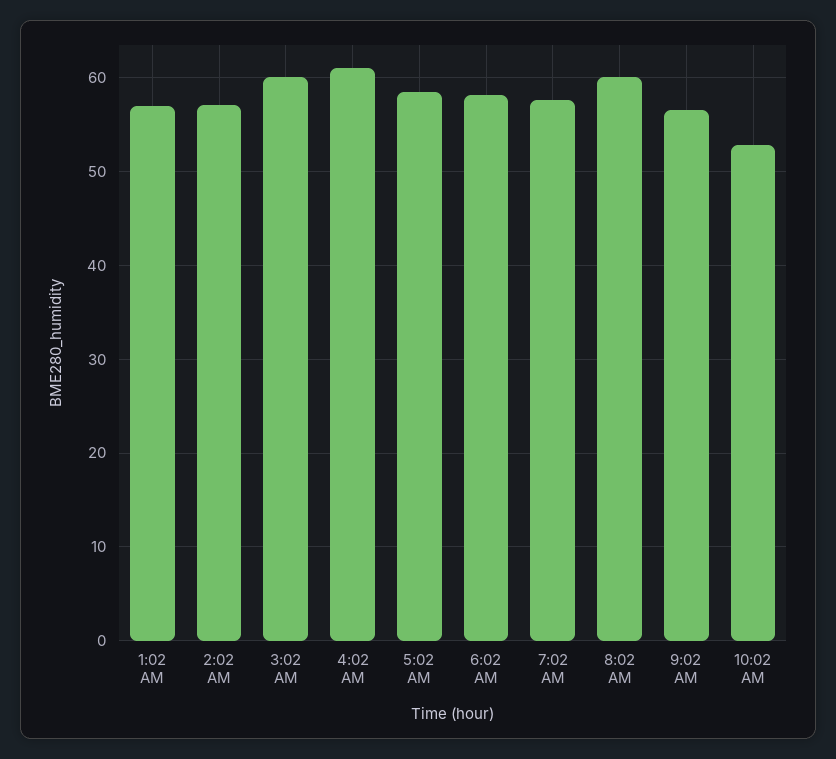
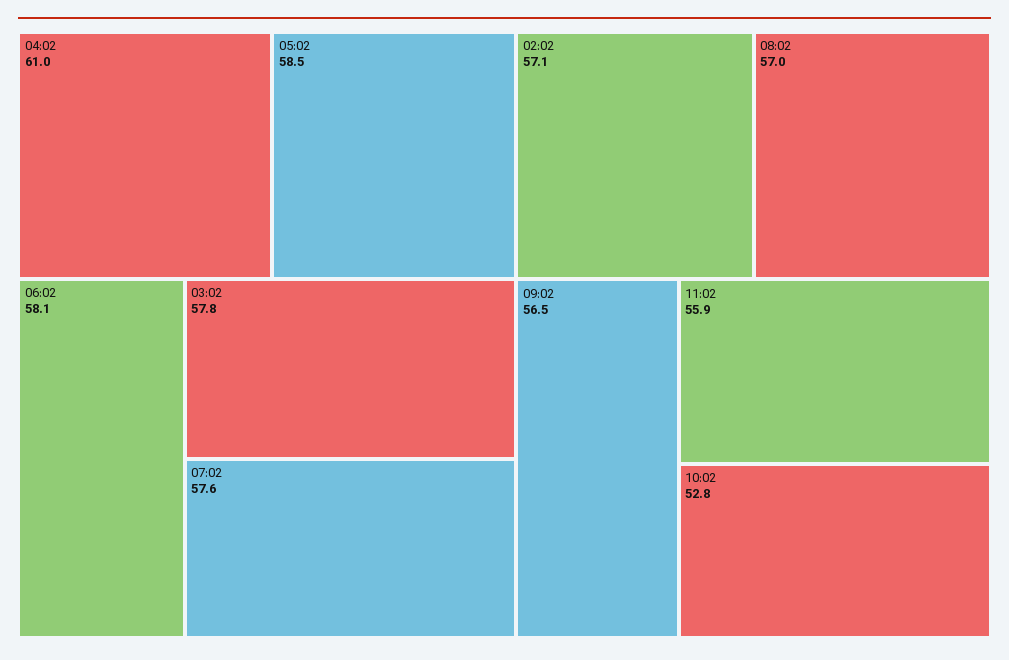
1:02 AM: 57 -> none
3:02 AM: 60 -> 57.8
8:02 AM: 60 -> 57
11:02: none -> 55.9

